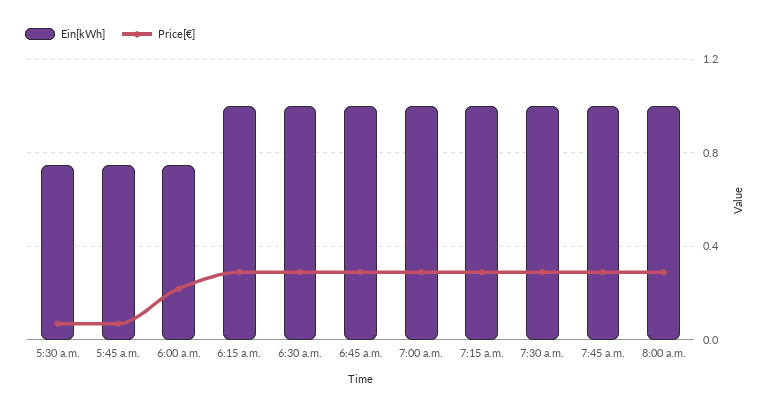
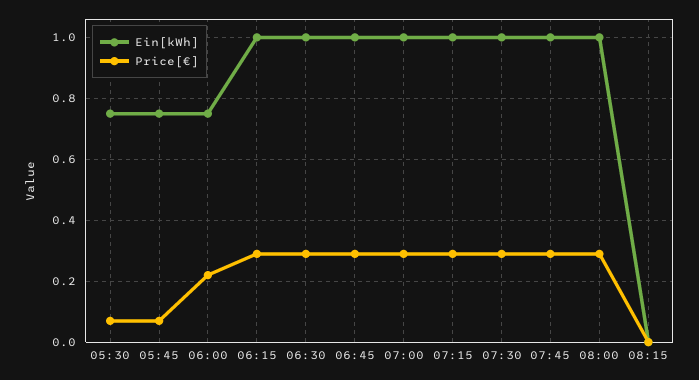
Ein[kWh], 08:15: none -> 0
Price[€], 08:15: none -> 0

